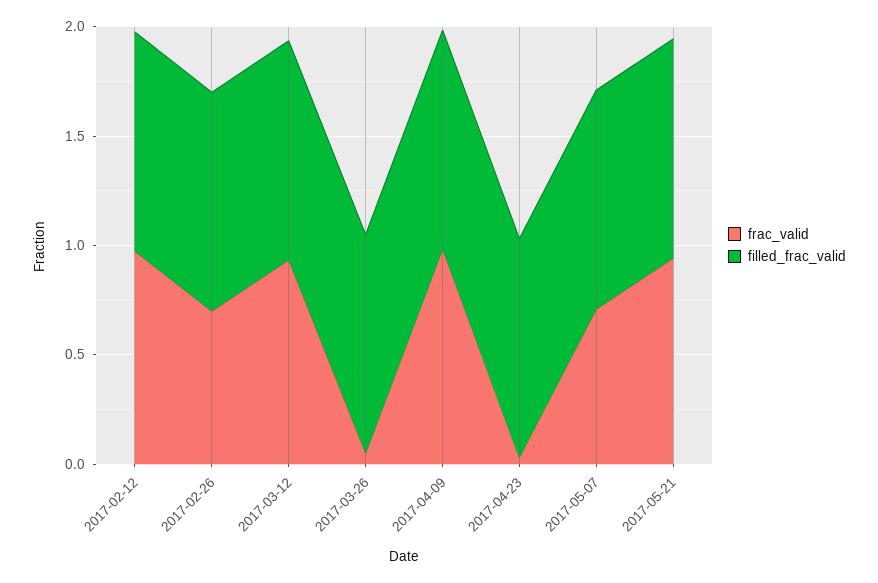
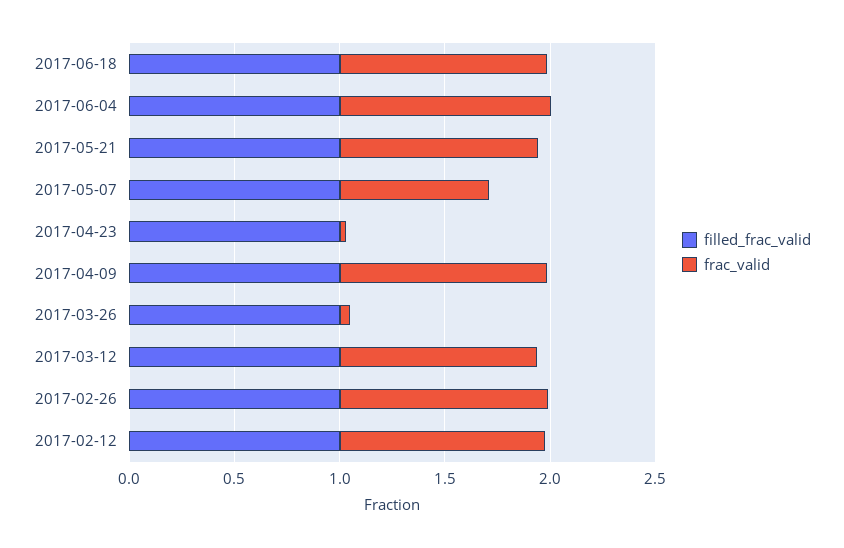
frac_valid, 2017-02-26: 0.7 -> 1
filled_frac_valid, 2017-06-18: none -> 1
frac_valid, 2017-06-18: none -> 1
filled_frac_valid, 2017-06-04: none -> 1
frac_valid, 2017-06-04: none -> 1

